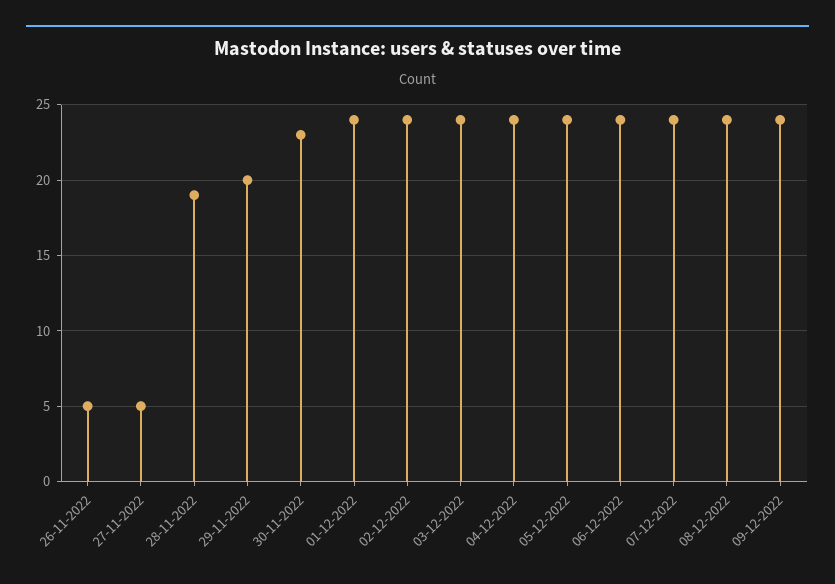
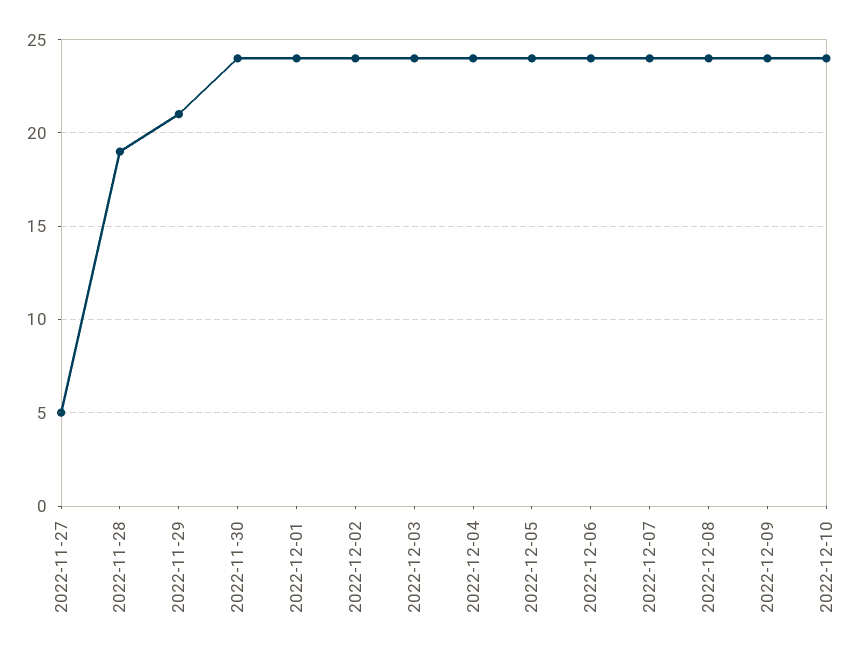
26-11-2022: 5 -> none
29-11-2022: 20 -> 21
30-11-2022: 23 -> 24
2022-12-10: none -> 24

